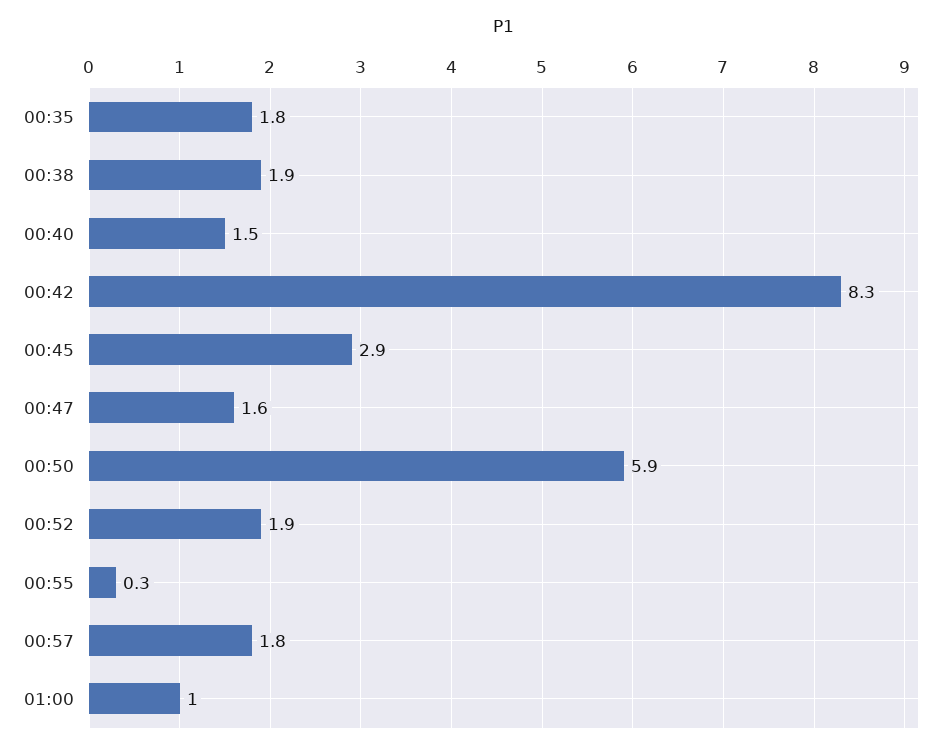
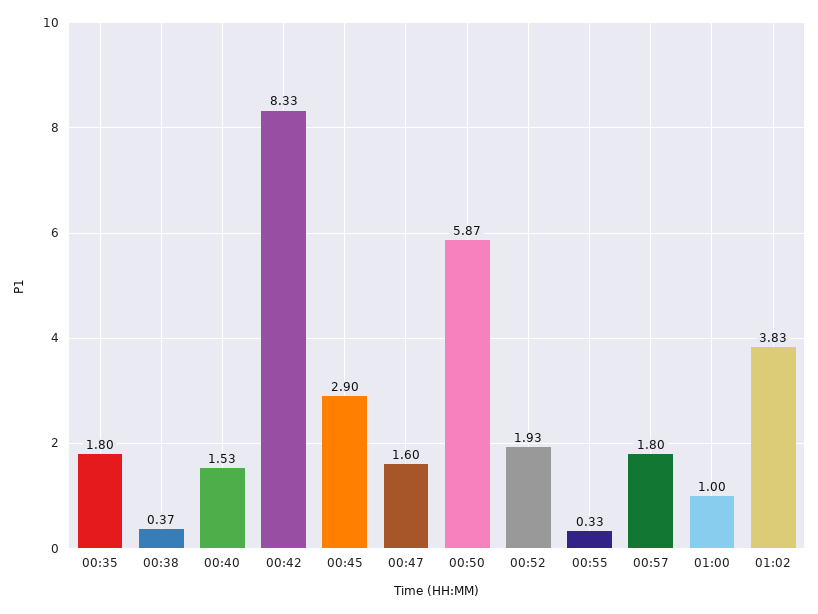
00:38: 1.9 -> 0.37
01:02: none -> 3.83

